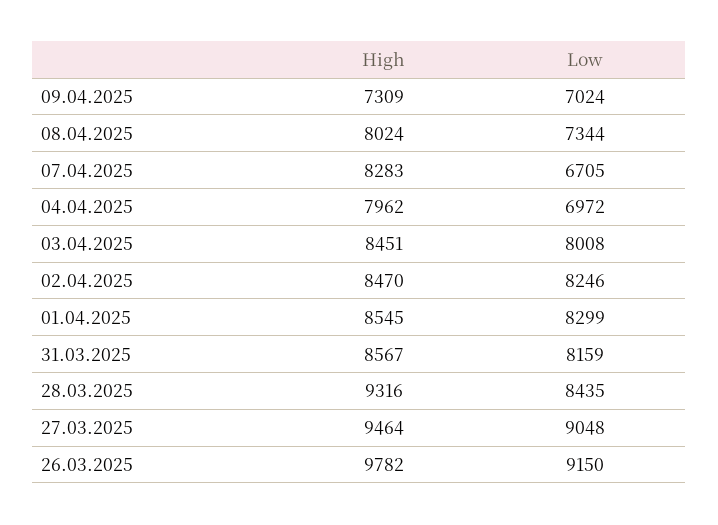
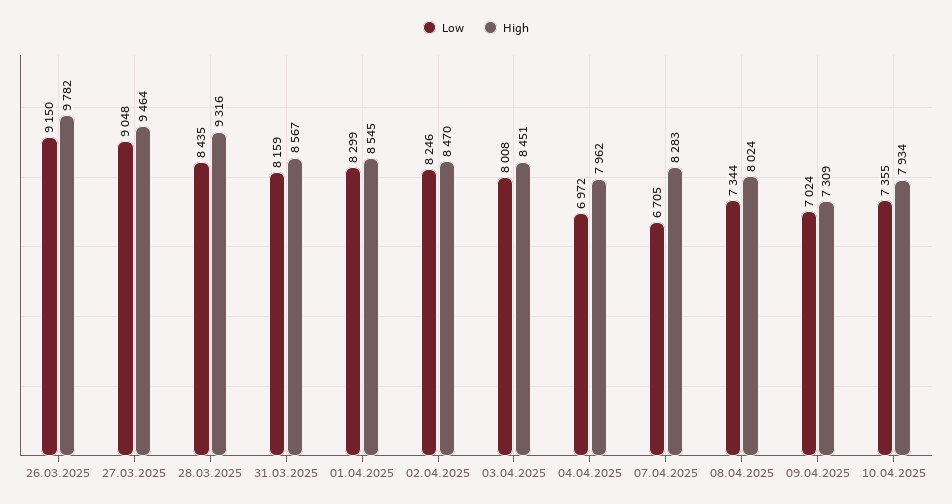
Low, 10.04.2025: none -> 7355
High, 10.04.2025: none -> 7934

